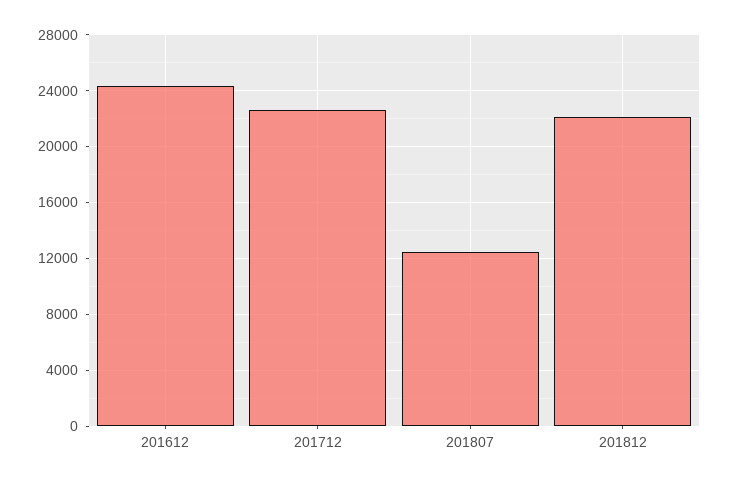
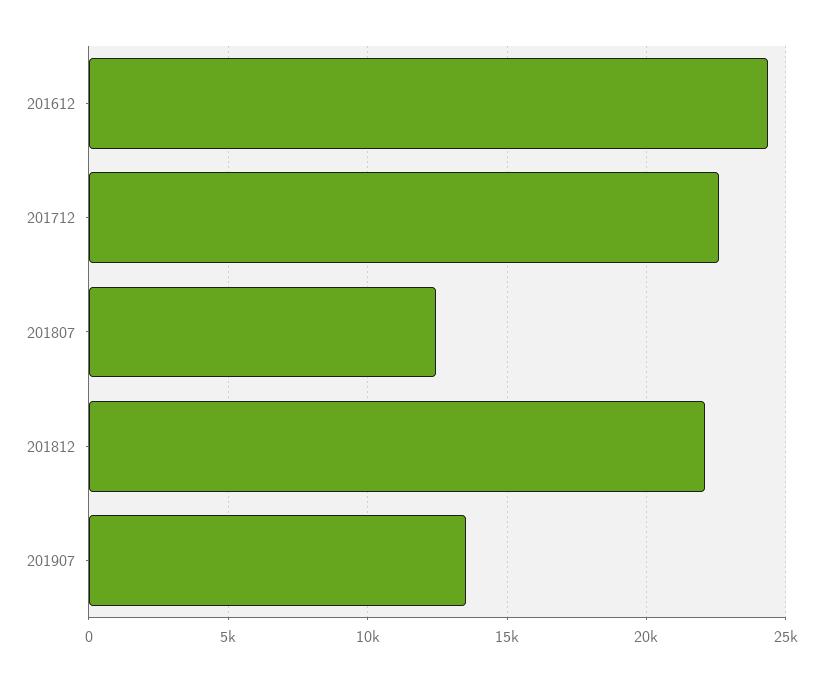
201907: none -> 13500

